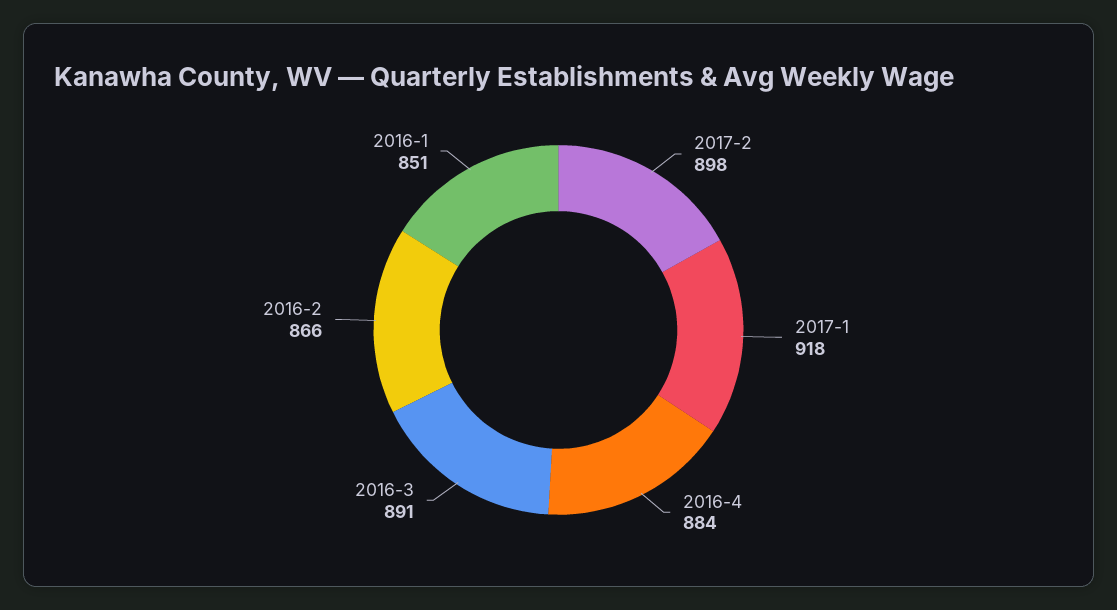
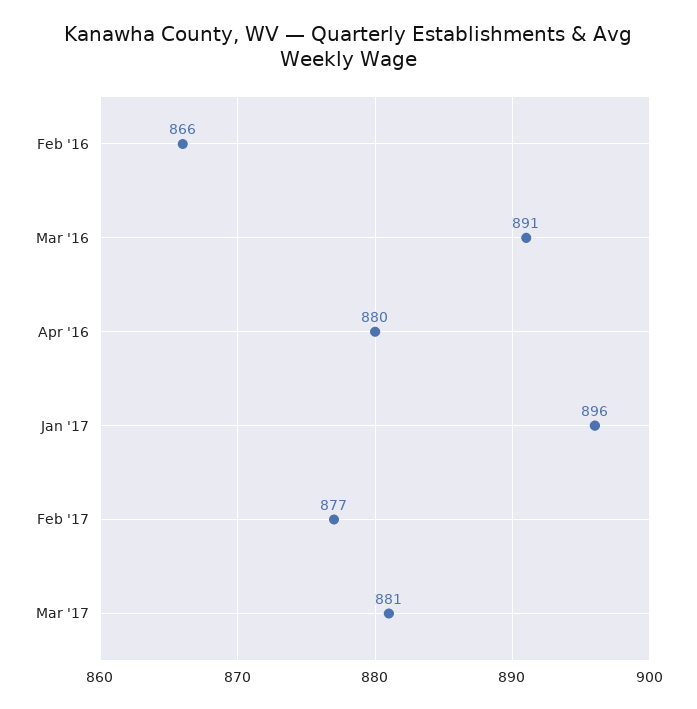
2017-2: 898 -> 877
2017-1: 918 -> 896
2016-4: 884 -> 880
2016-1: 851 -> none
Mar '17: none -> 881

